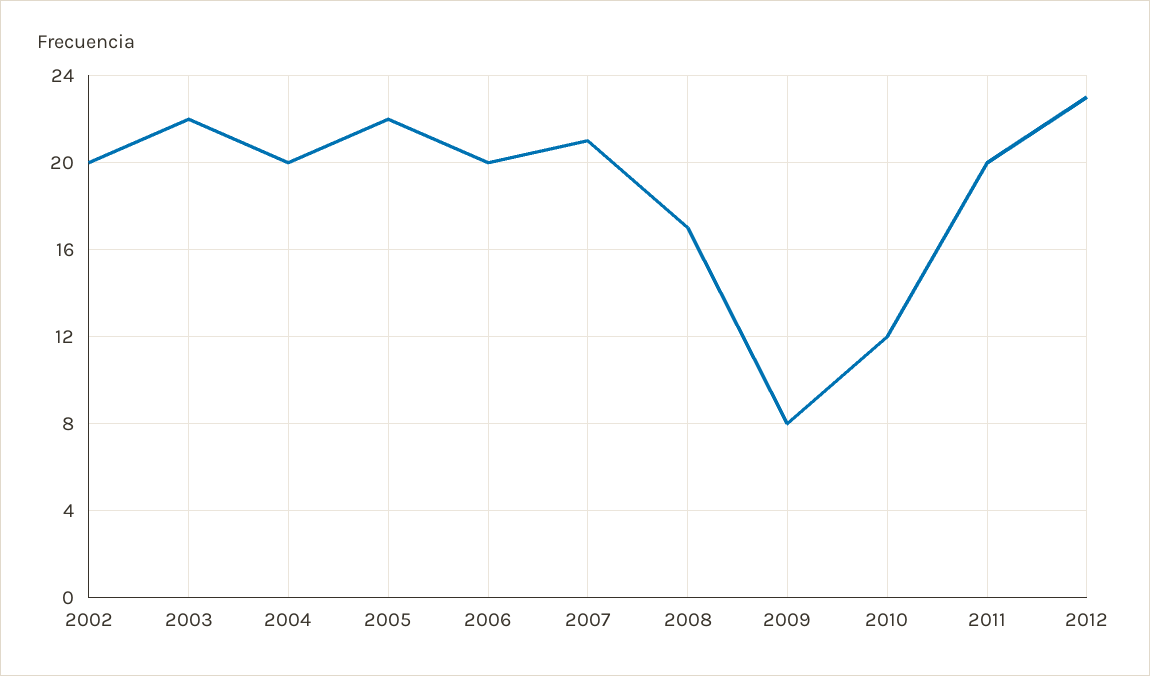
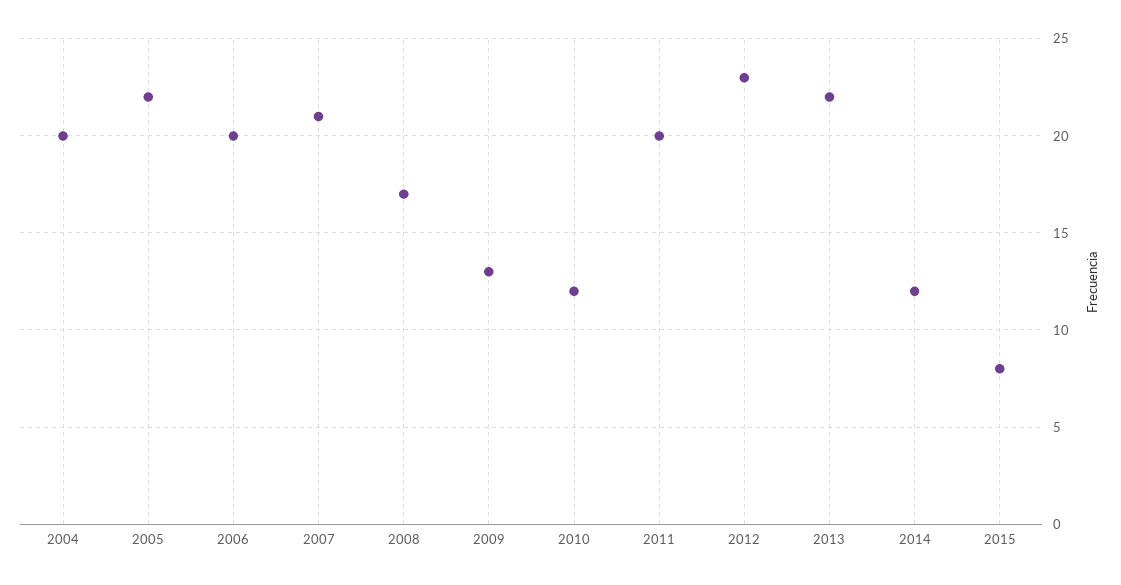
2002: 20 -> none
2003: 22 -> none
2009: 8 -> 13
2013: none -> 22
2014: none -> 12
2015: none -> 8

